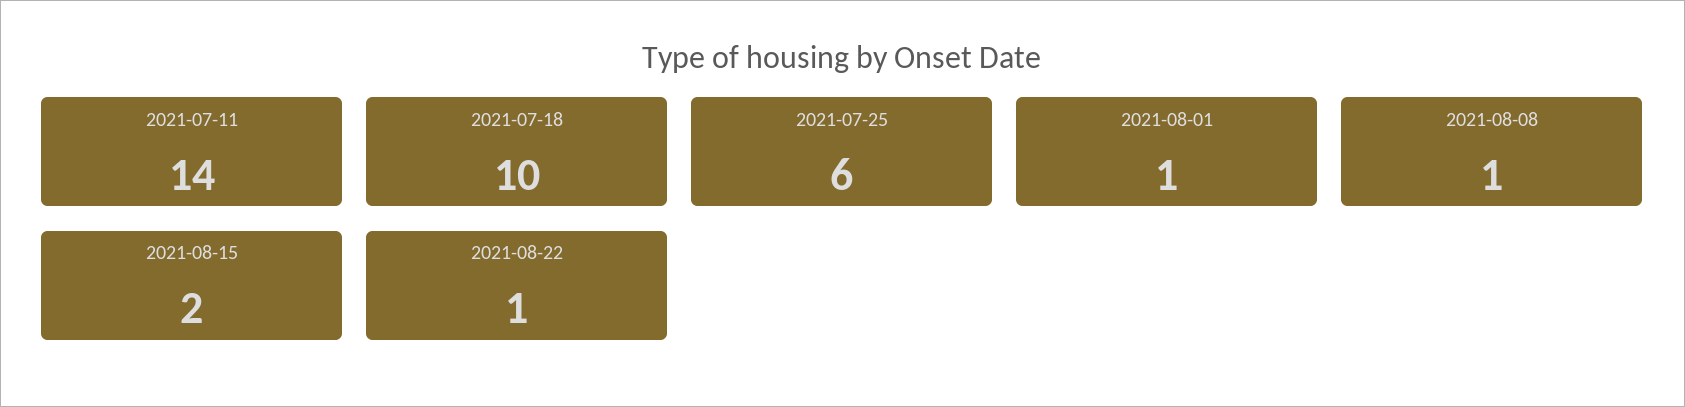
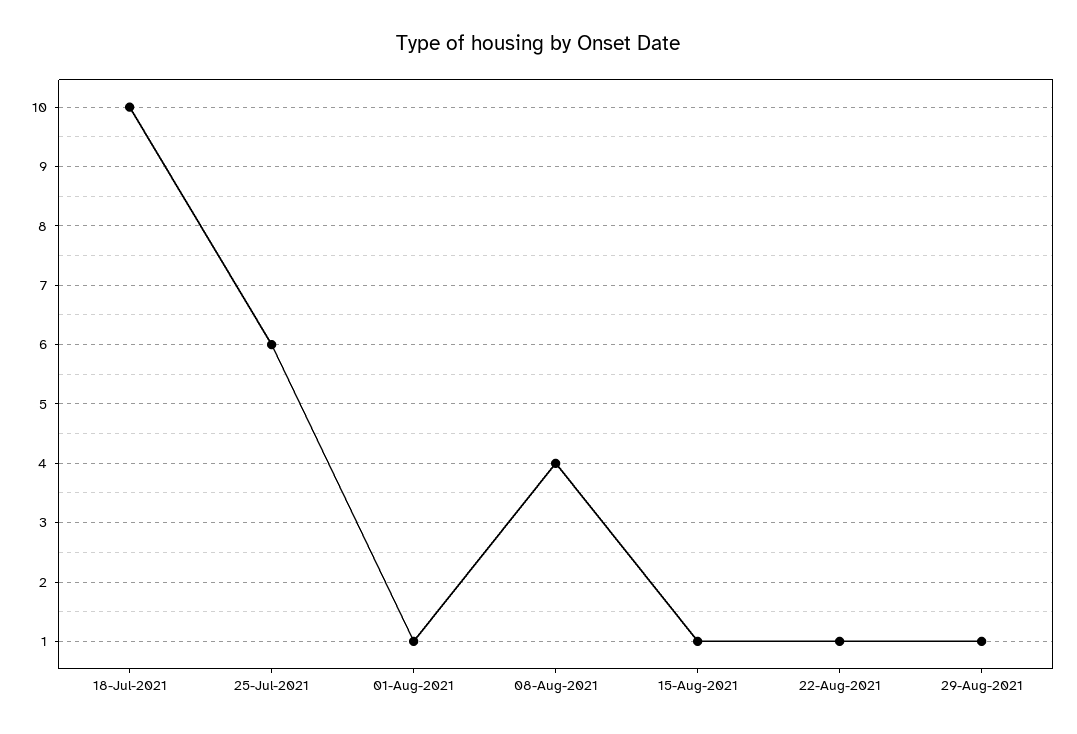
2021-07-11: 14 -> none
2021-08-08: 1 -> 4
2021-08-15: 2 -> 1
29-Aug-2021: none -> 1

